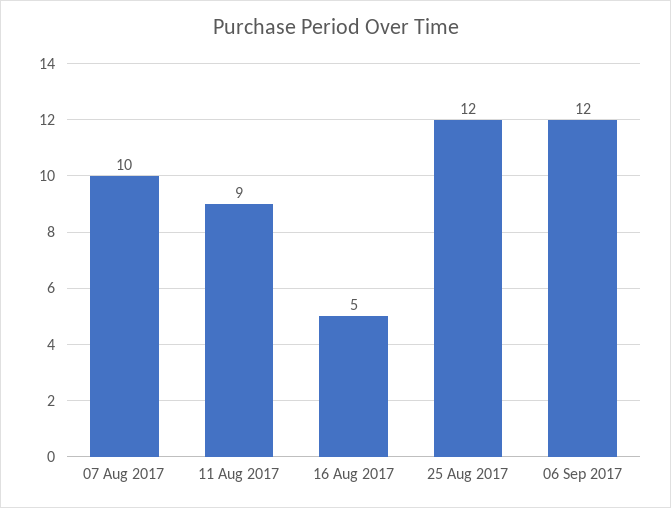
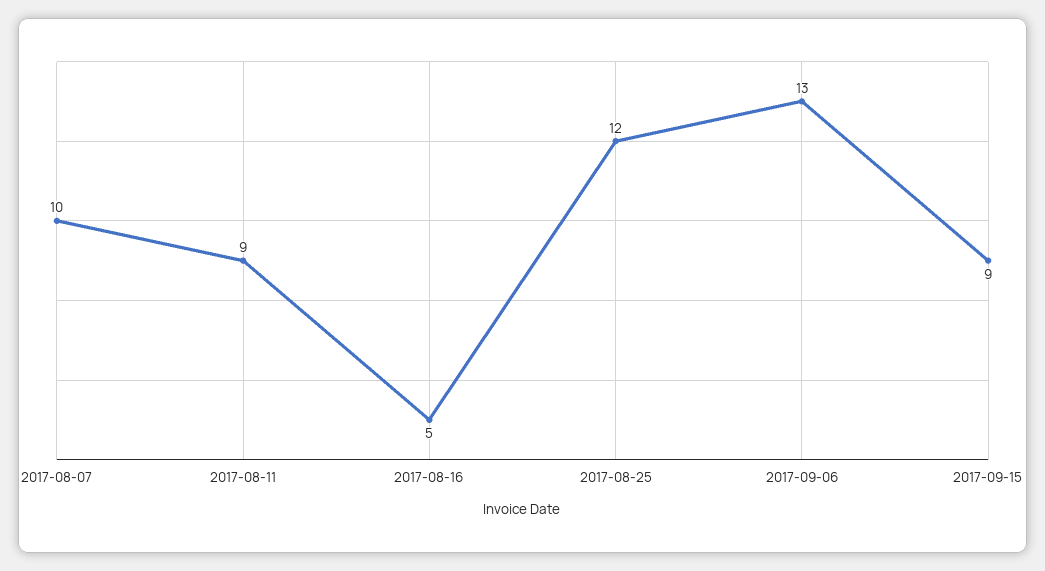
06 Sep 2017: 12 -> 13
2017-09-15: none -> 9

